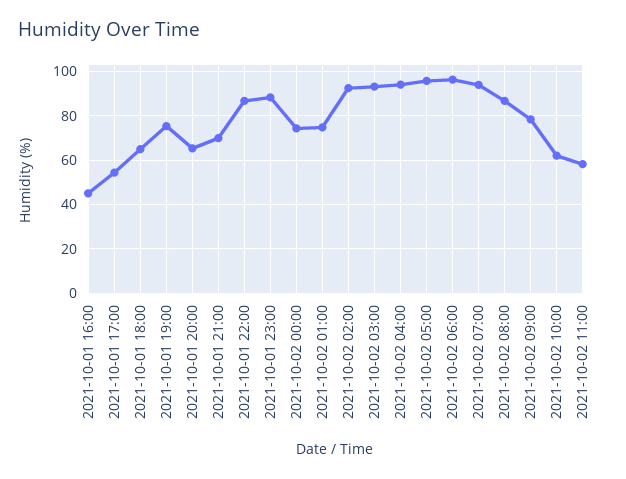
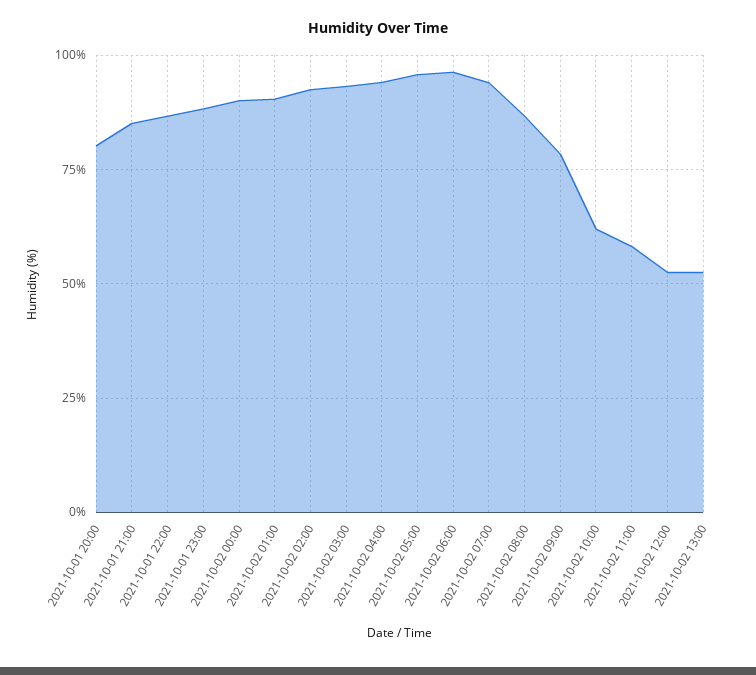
2021-10-01 16:00: 45 -> none
2021-10-01 17:00: 55 -> none
2021-10-01 18:00: 65 -> none
2021-10-01 19:00: 75 -> none
2021-10-01 20:00: 65 -> 80
2021-10-01 21:00: 70 -> 85
2021-10-02 00:00: 75 -> 90
2021-10-02 01:00: 75 -> 90
2021-10-02 12:00: none -> 52.5
2021-10-02 13:00: none -> 52.5

